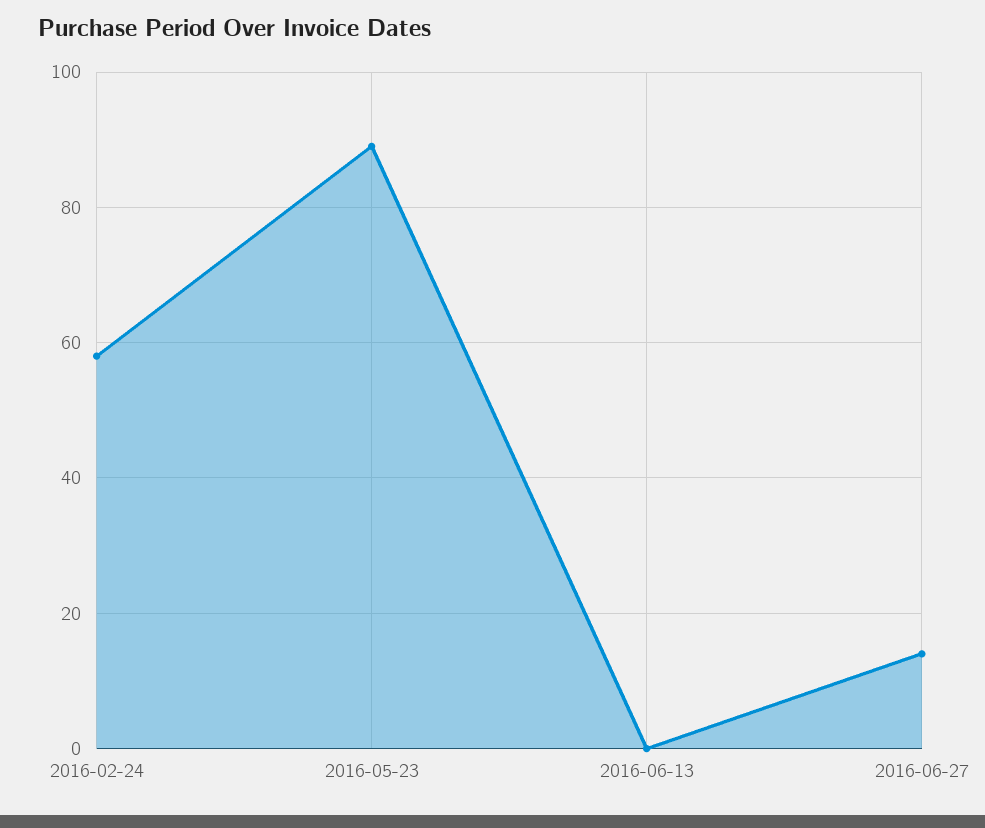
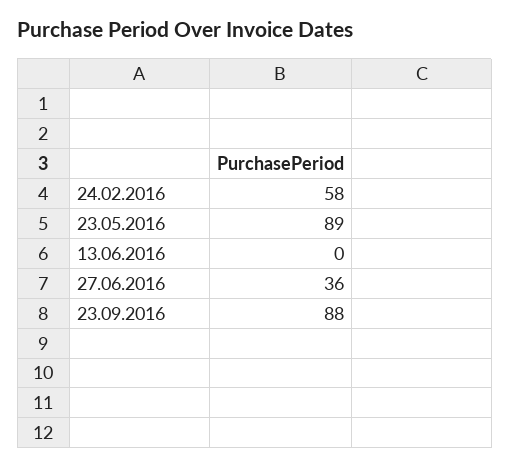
2016-06-27: 15 -> 36
23.09.2016: none -> 88

